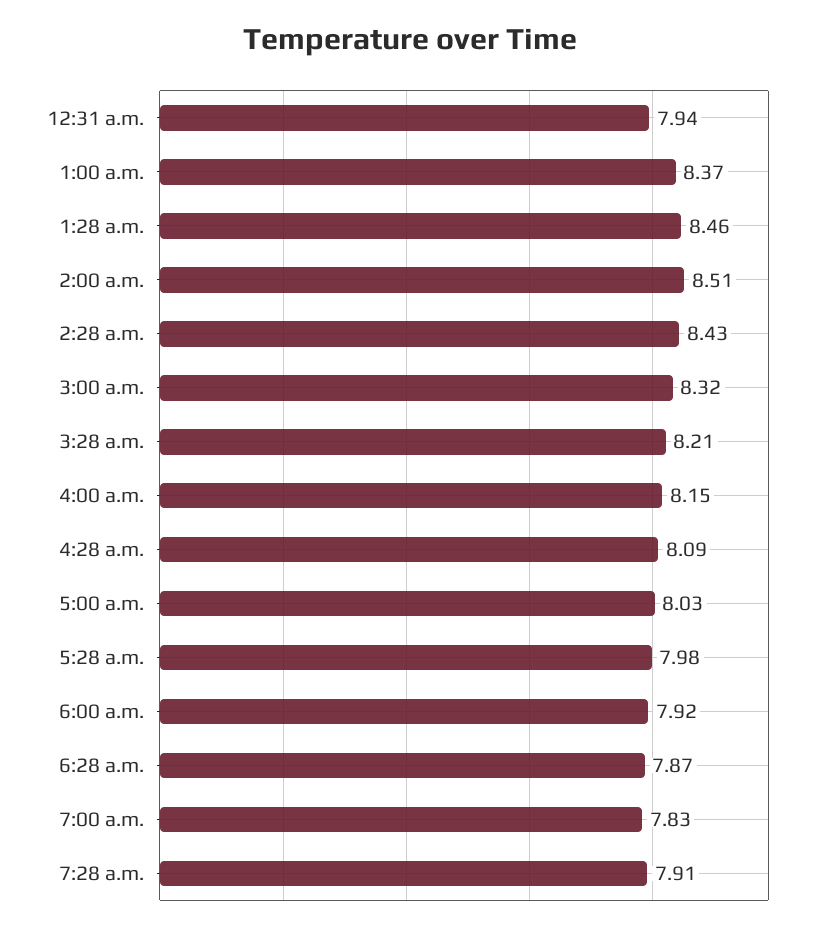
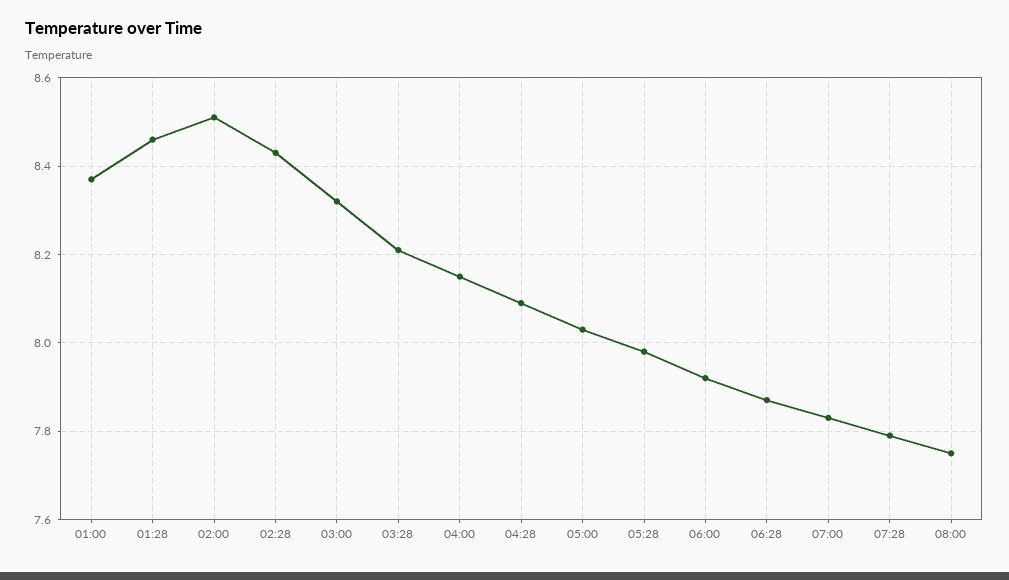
12:31 a.m.: 7.94 -> none
7:28 a.m.: 7.91 -> 7.8
08:00: none -> 7.75

